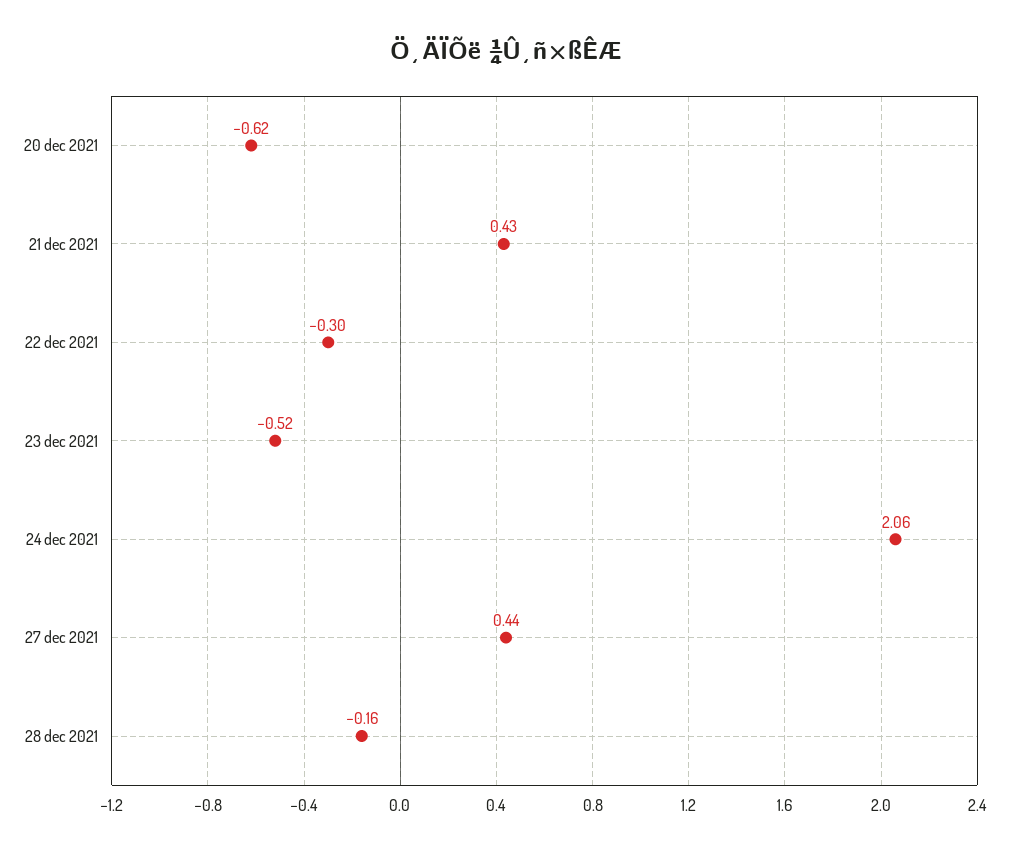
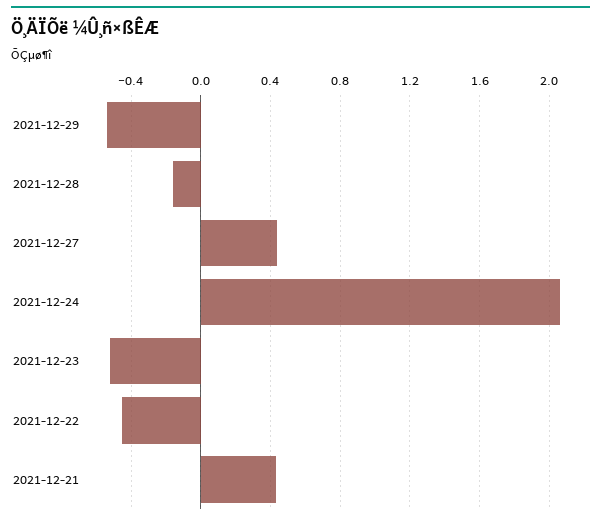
20 dec 2021: -0.62 -> none
22 dec 2021: -0.3 -> -0.45
2021-12-29: none -> -0.55

